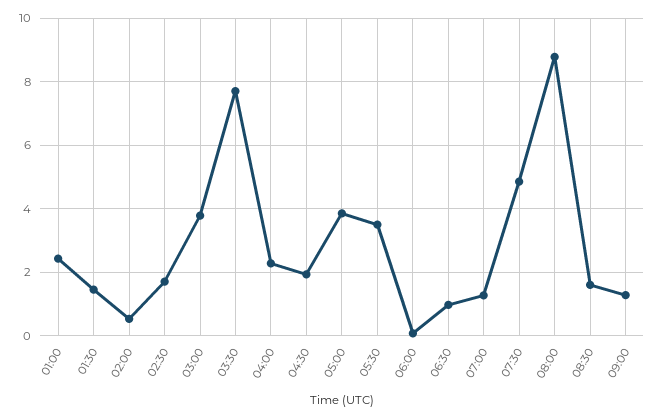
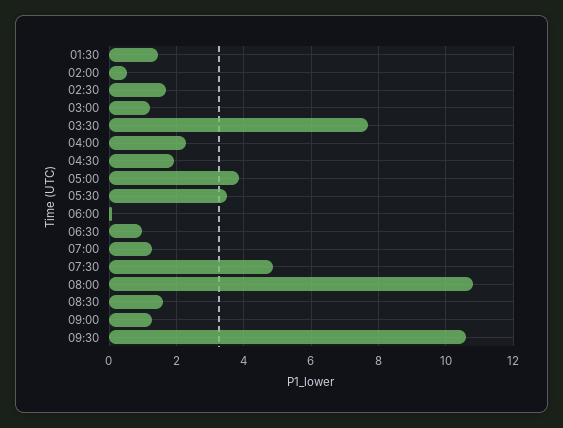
01:00: 2.4 -> none
03:00: 3.8 -> 1.2
08:00: 8.8 -> 10.8
09:30: none -> 10.6

